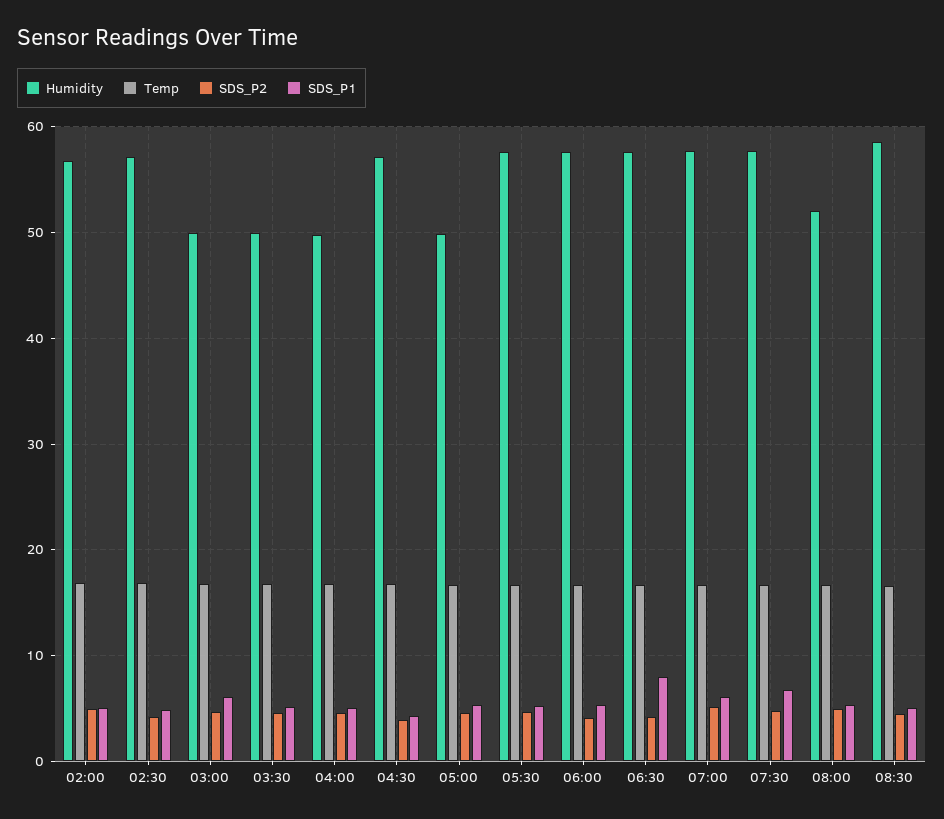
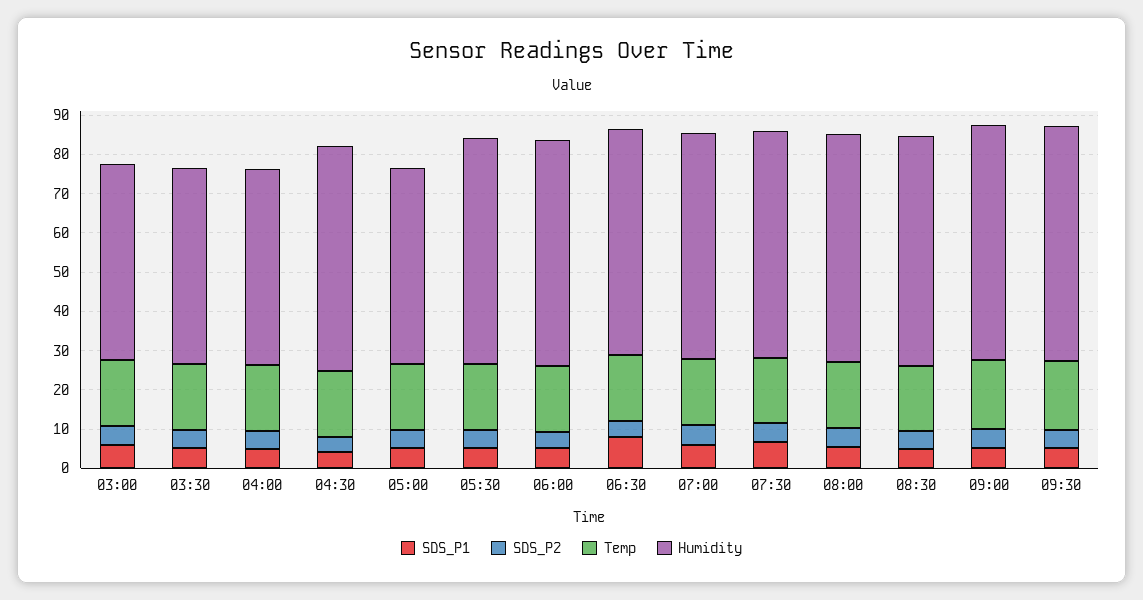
Humidity, 02:00: 57 -> none
Temp, 02:00: 17 -> none
SDS_P2, 02:00: 5 -> none
SDS_P1, 02:00: 5 -> none
Humidity, 02:30: 57 -> none
Temp, 02:30: 17 -> none
SDS_P2, 02:30: 4 -> none
SDS_P1, 02:30: 5 -> none
Humidity, 08:00: 52 -> 57.5
SDS_P1, 09:00: none -> 5
SDS_P2, 09:00: none -> 5
Temp, 09:00: none -> 17.5
Humidity, 09:00: none -> 60
SDS_P1, 09:30: none -> 5
SDS_P2, 09:30: none -> 5
Temp, 09:30: none -> 17.5
Humidity, 09:30: none -> 60

